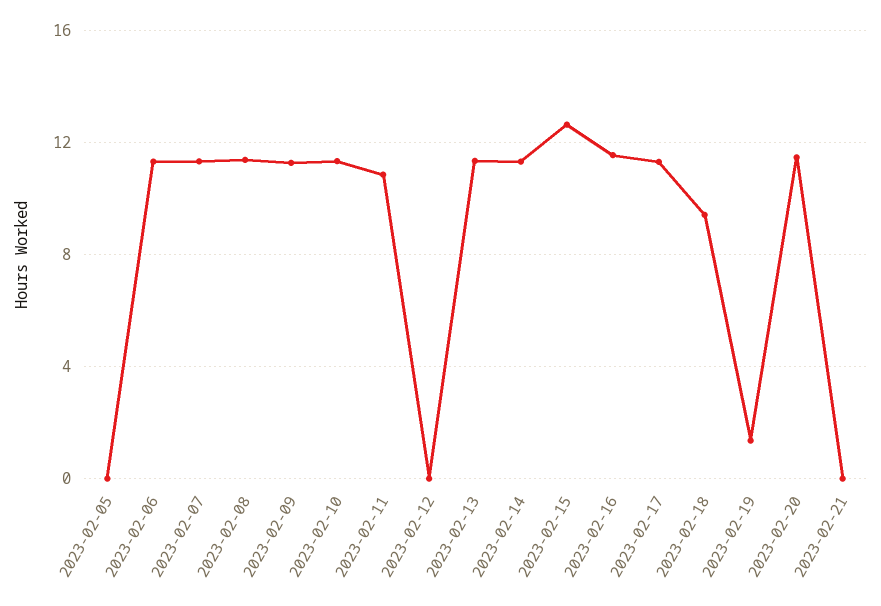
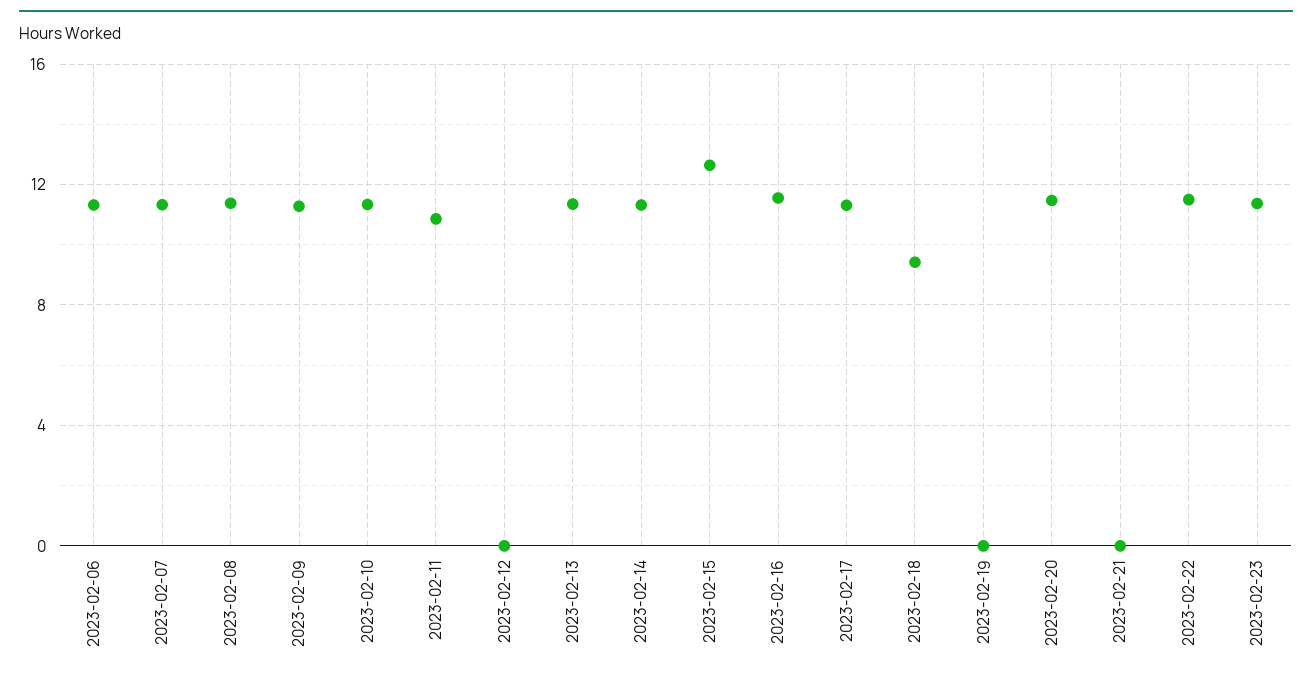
2023-02-05: 0 -> none
2023-02-19: 1.5 -> 0
2023-02-22: none -> 11.5
2023-02-23: none -> 11.5

